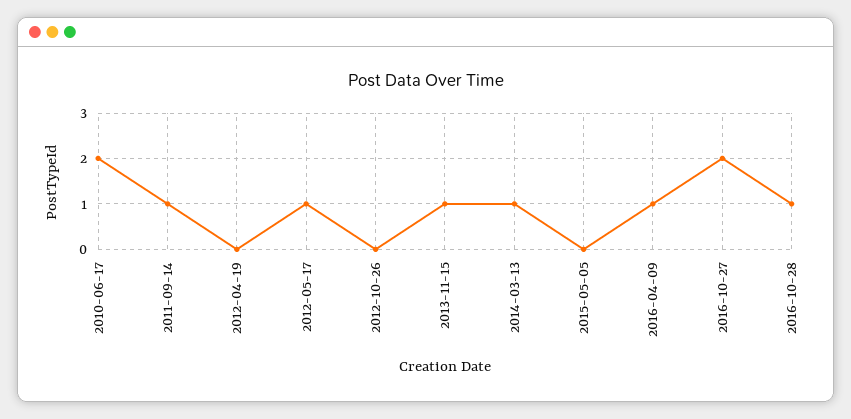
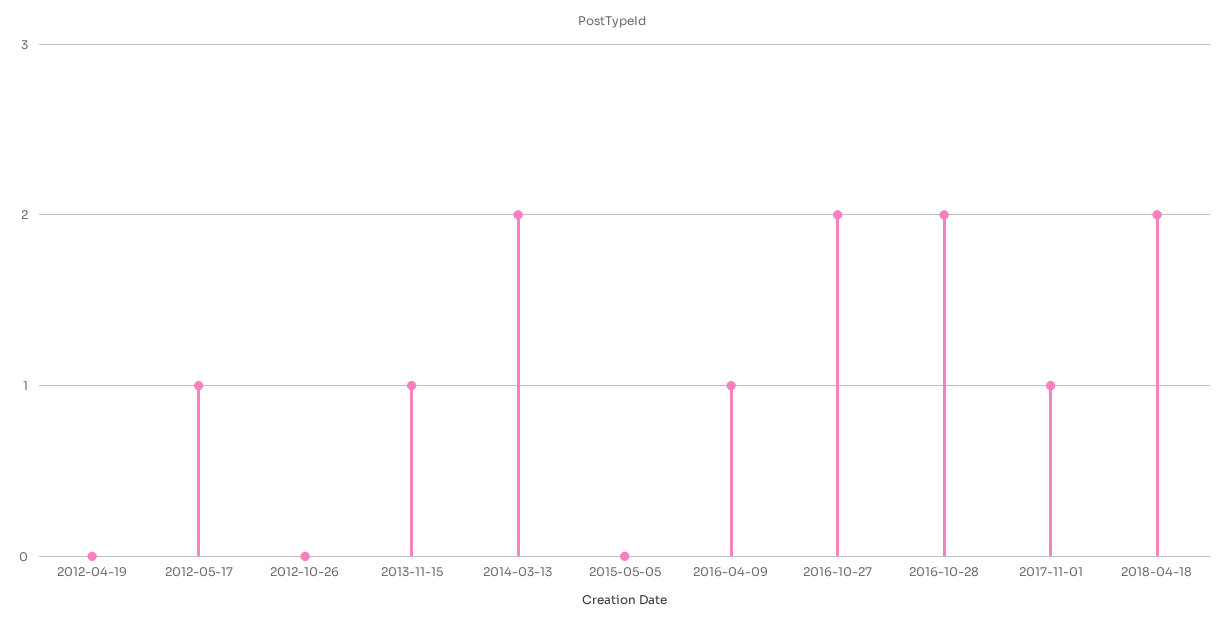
2010-06-17: 2 -> none
2011-09-14: 1 -> none
2014-03-13: 1 -> 2
2016-10-28: 1 -> 2
2017-11-01: none -> 1
2018-04-18: none -> 2

